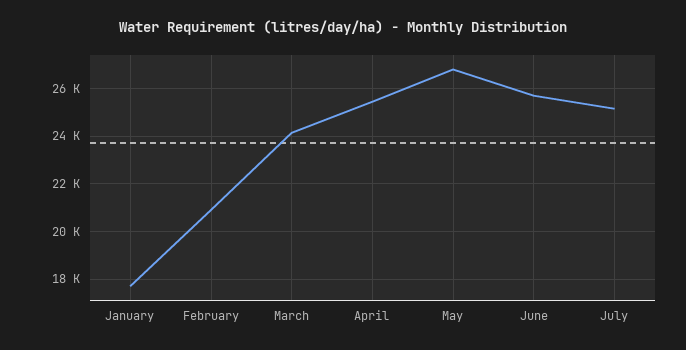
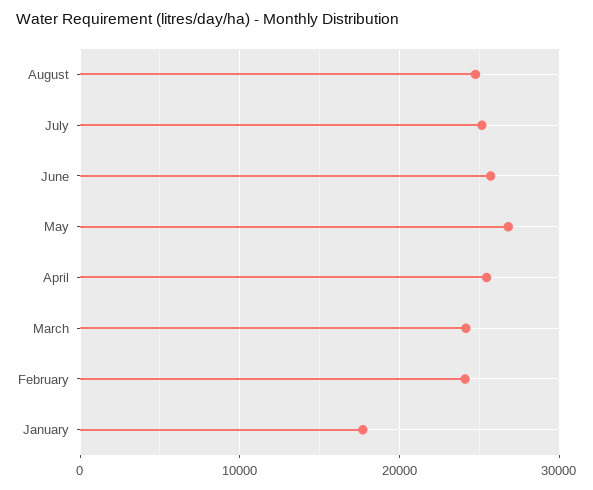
February: 21000 -> 24000
August: none -> 25000

